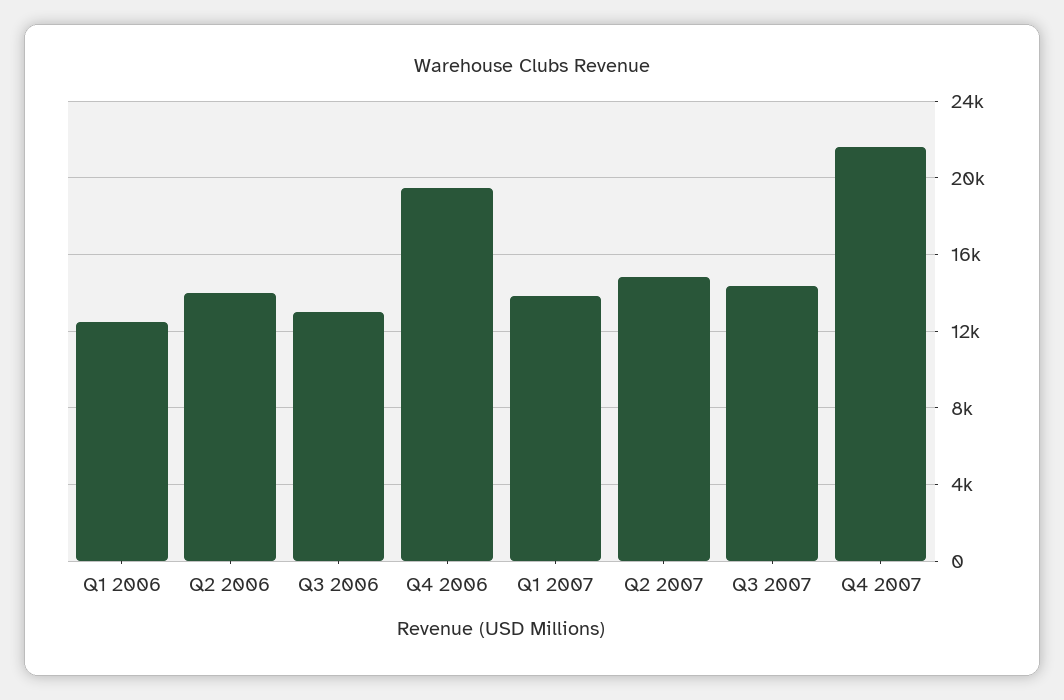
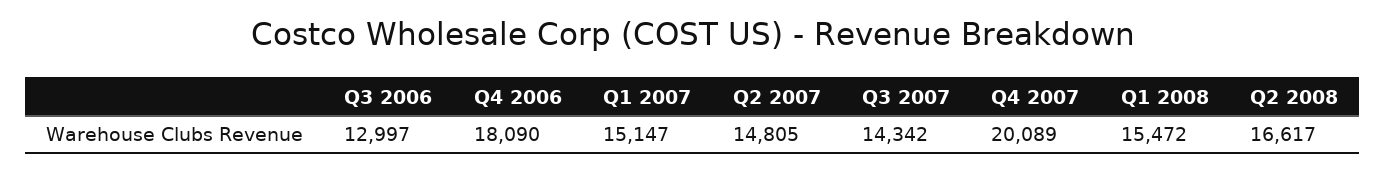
Q1 2006: 12500 -> none
Q2 2006: 14000 -> none
Q4 2006: 19500 -> 18090
Q1 2007: 14000 -> 15147
Q4 2007: 21500 -> 20089
Q1 2008: none -> 15472
Q2 2008: none -> 16617

